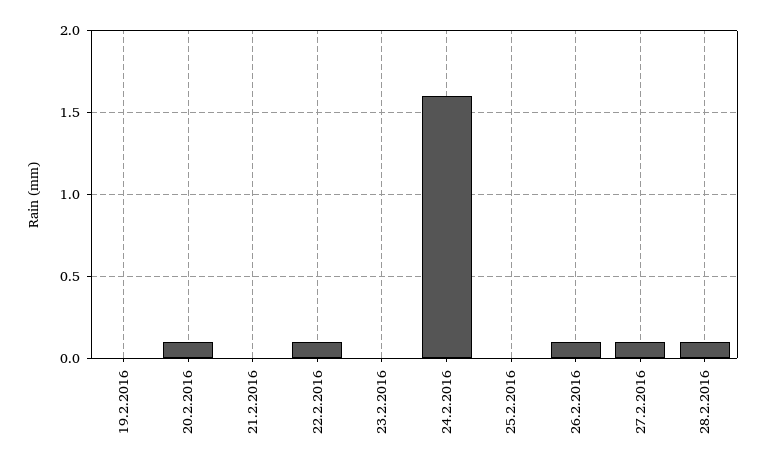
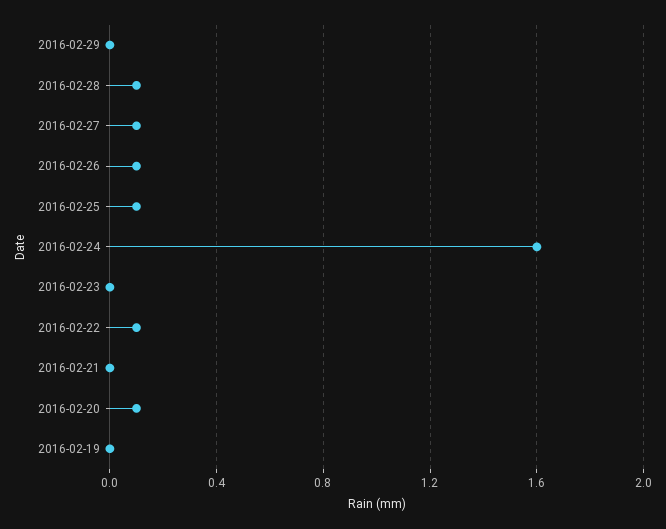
25.2.2016: 0 -> 0.1
2016-02-29: none -> 0

